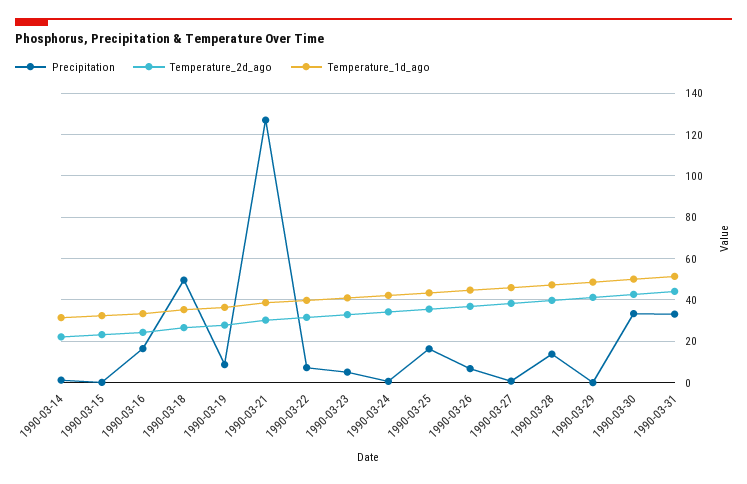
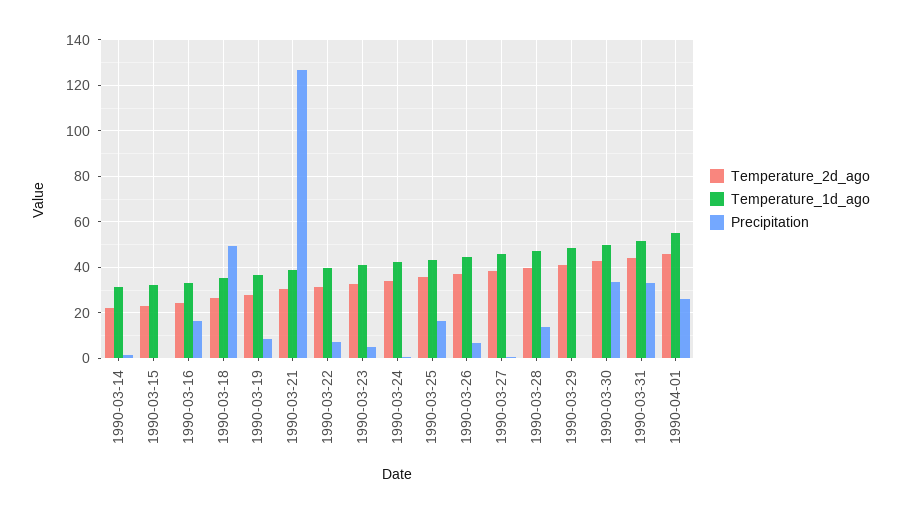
Temperature_2d_ago, 1990-04-01: none -> 45
Temperature_1d_ago, 1990-04-01: none -> 55
Precipitation, 1990-04-01: none -> 25

